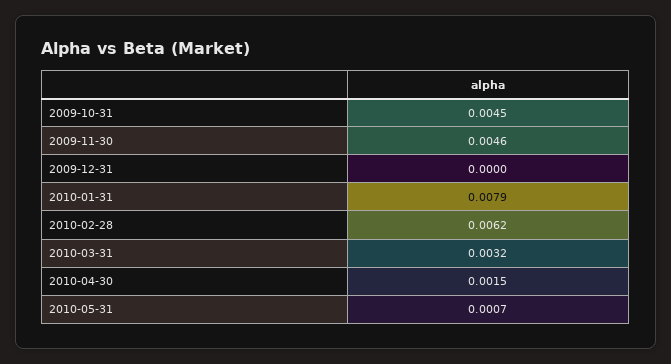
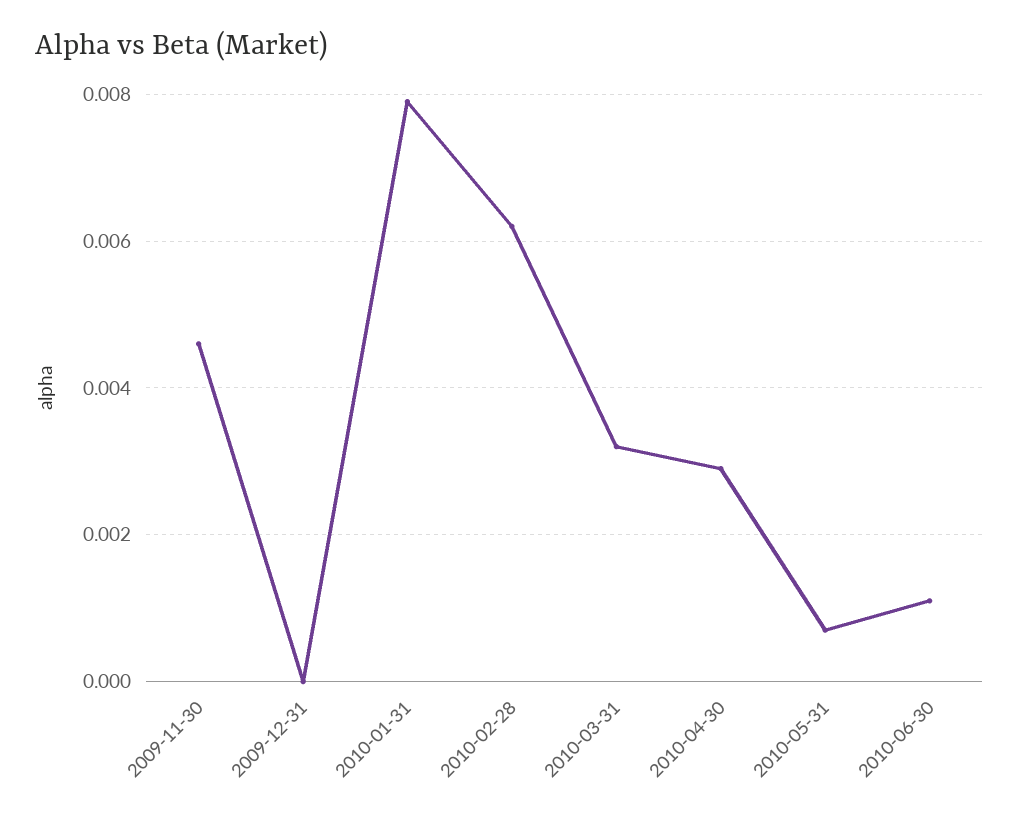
2009-10-31: 0.0045 -> none
2010-04-30: 0.0015 -> 0.003
2010-06-30: none -> 0.001

